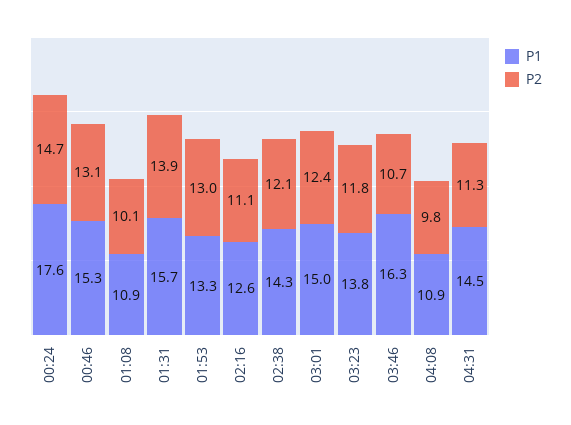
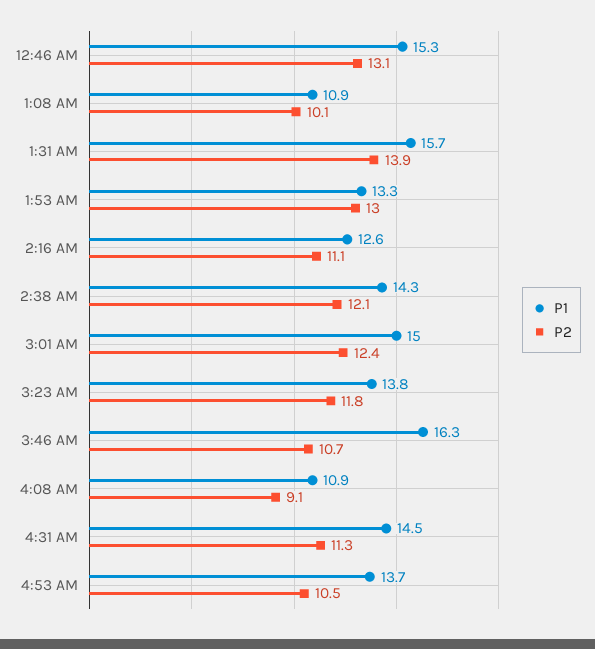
P1, 00:24: 17.6 -> none
P2, 00:24: 14.7 -> none
P2, 04:08: 9.8 -> 9.1
P1, 4:53 AM: none -> 13.7
P2, 4:53 AM: none -> 10.5

